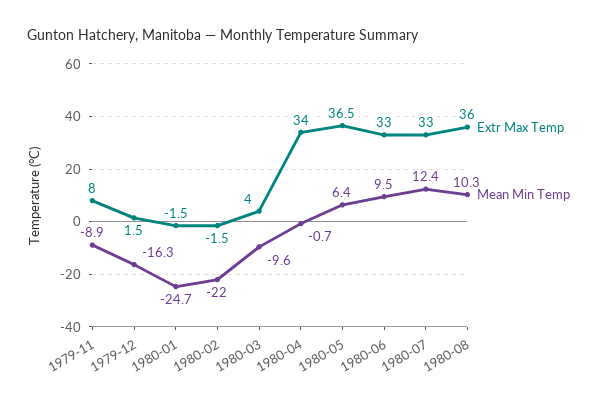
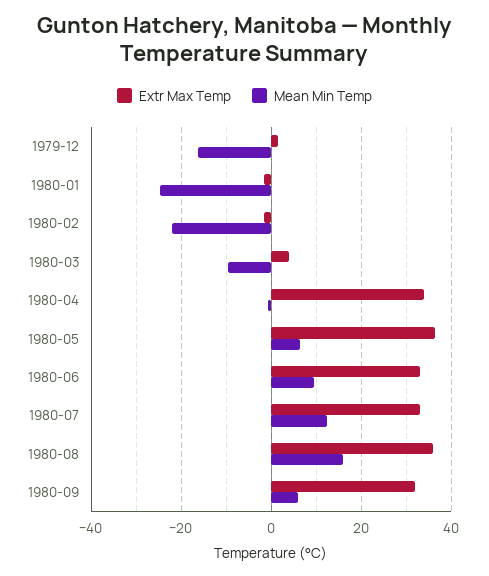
Extr Max Temp, 1979-11: 8 -> none
Mean Min Temp, 1979-11: -8.9 -> none
Mean Min Temp, 1980-08: 10.3 -> 16
Extr Max Temp, 1980-09: none -> 32
Mean Min Temp, 1980-09: none -> 6

